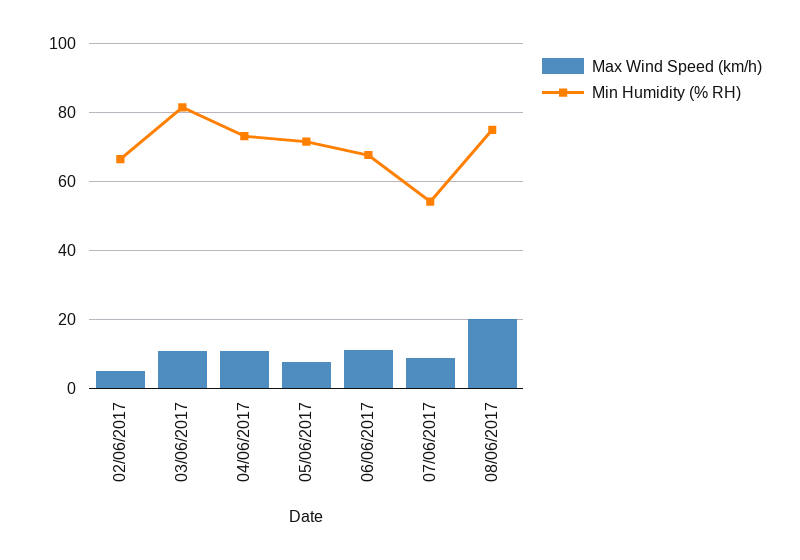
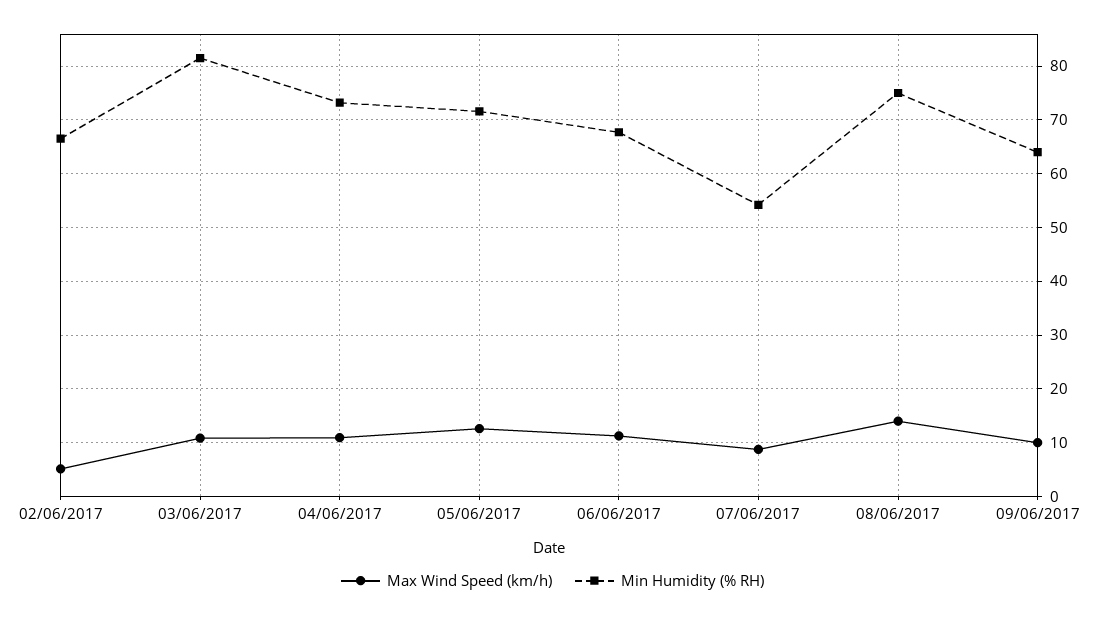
Max Wind Speed (km/h), 05/06/2017: 8 -> 12
Max Wind Speed (km/h), 08/06/2017: 20 -> 14
Max Wind Speed (km/h), 09/06/2017: none -> 10
Min Humidity (% RH), 09/06/2017: none -> 64

